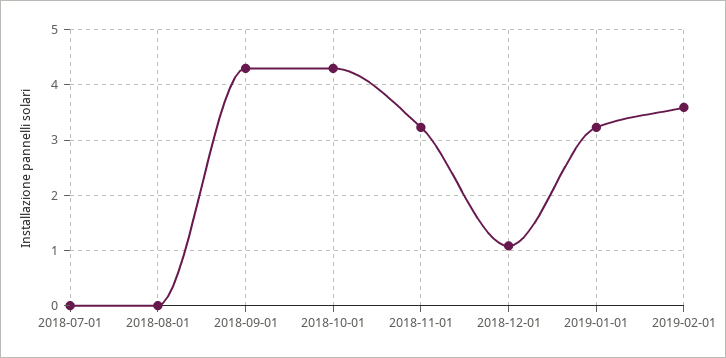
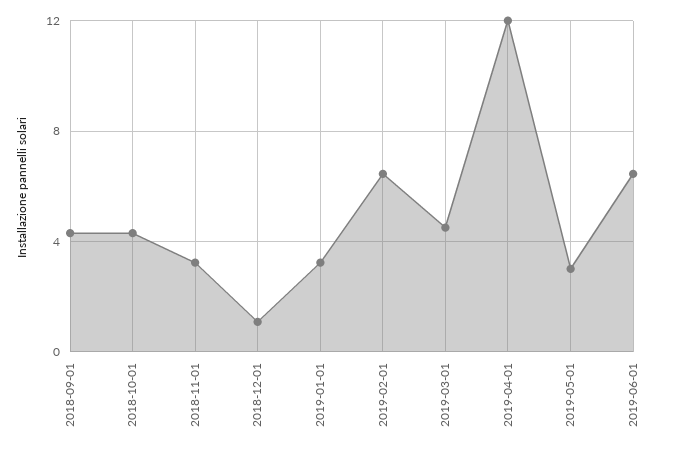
2018-07-01: 0 -> none
2018-08-01: 0 -> none
2019-02-01: 3.6 -> 6.5
2019-03-01: none -> 4.5
2019-04-01: none -> 12
2019-05-01: none -> 3
2019-06-01: none -> 6.5

